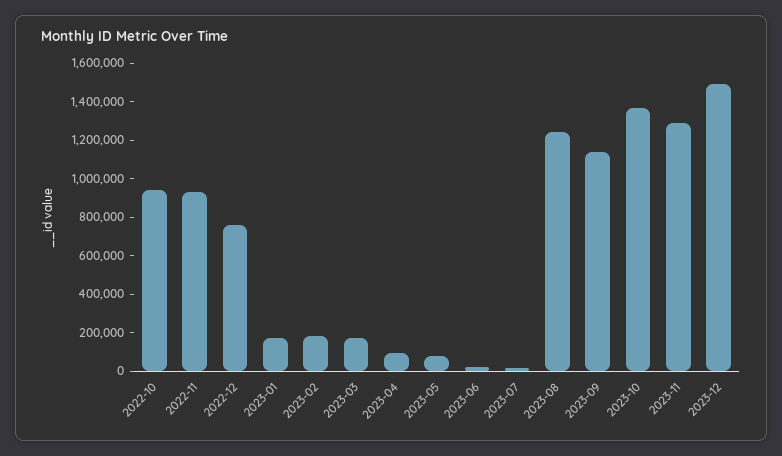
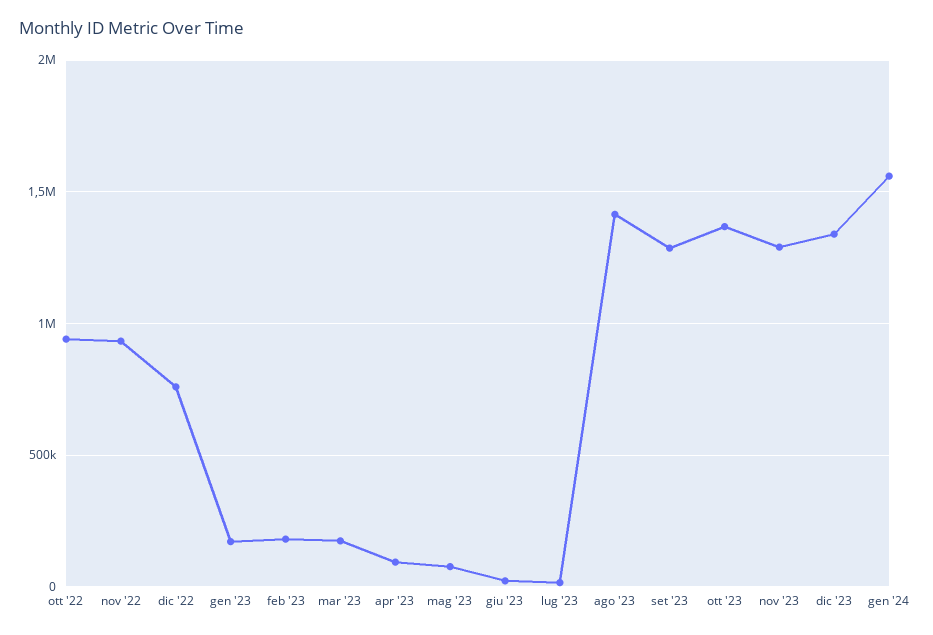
2023-08: 1250000 -> 1400000
2023-09: 1150000 -> 1300000
2023-12: 1500000 -> 1350000
gen '24: none -> 1550000

